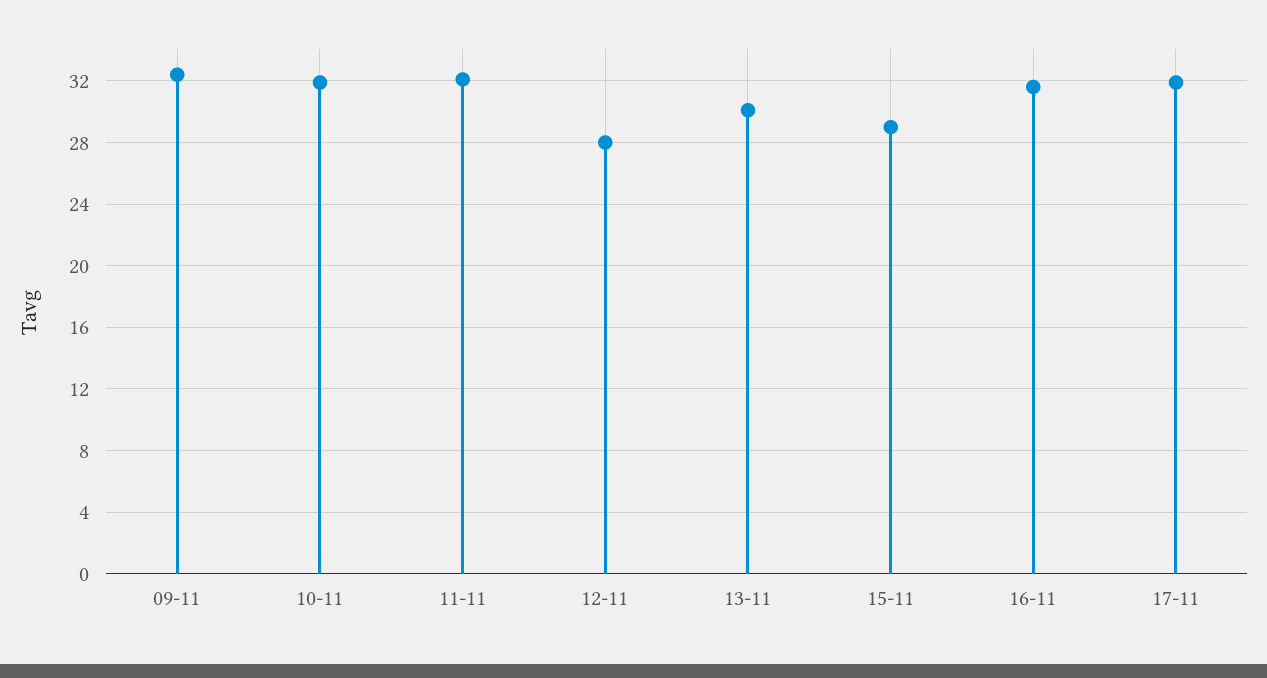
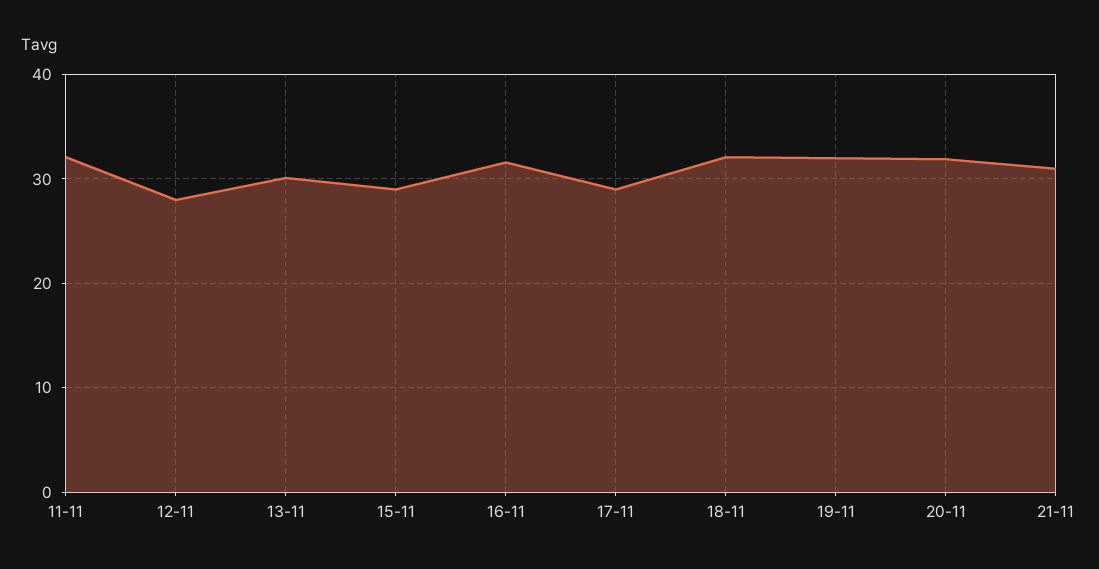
09-11: 32.5 -> none
10-11: 32 -> none
17-11: 32 -> 29
18-11: none -> 32
19-11: none -> 32
20-11: none -> 32
21-11: none -> 31

